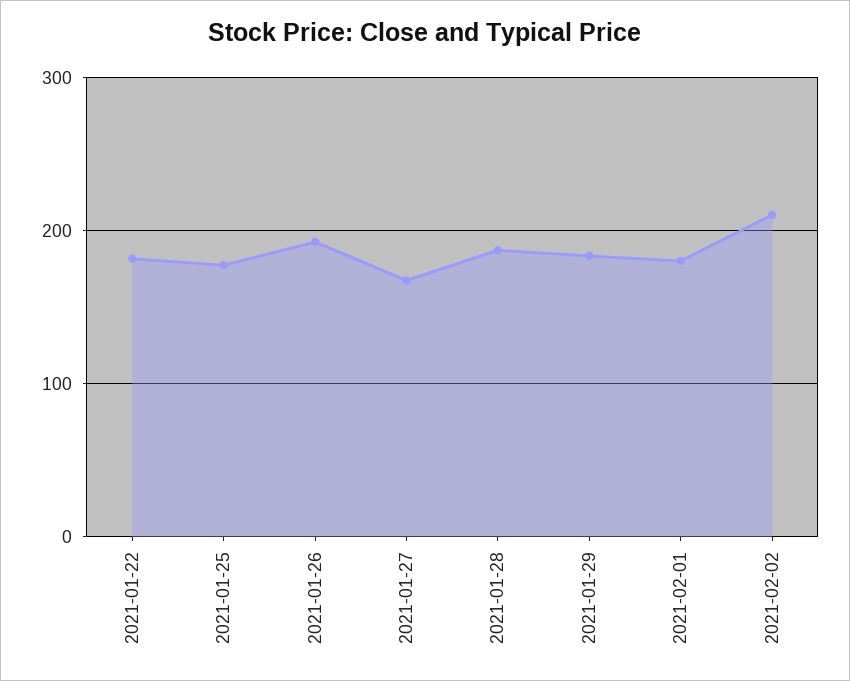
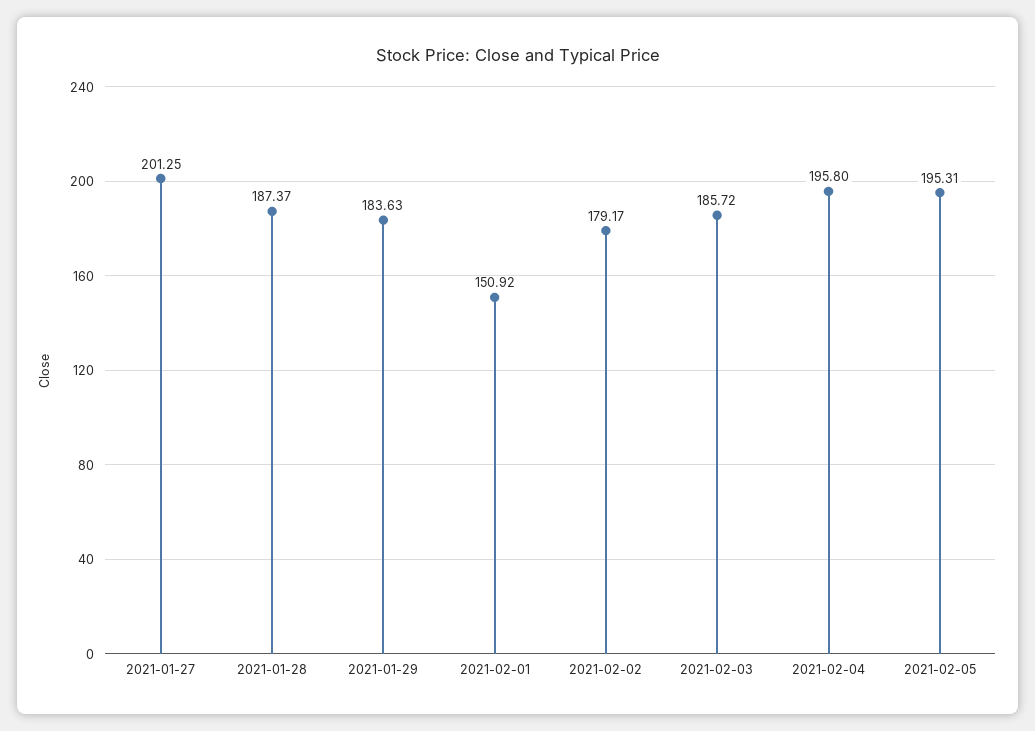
2021-01-22: 180 -> none
2021-01-25: 180 -> none
2021-01-26: 190 -> none
2021-01-27: 170 -> 201.25
2021-02-01: 180 -> 150.92
2021-02-02: 210 -> 179.17
2021-02-03: none -> 185.72
2021-02-04: none -> 195.8
2021-02-05: none -> 195.31

